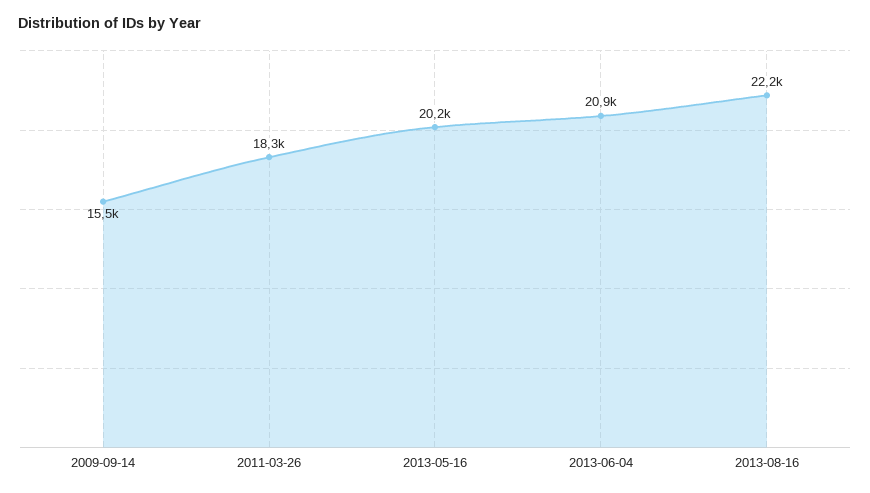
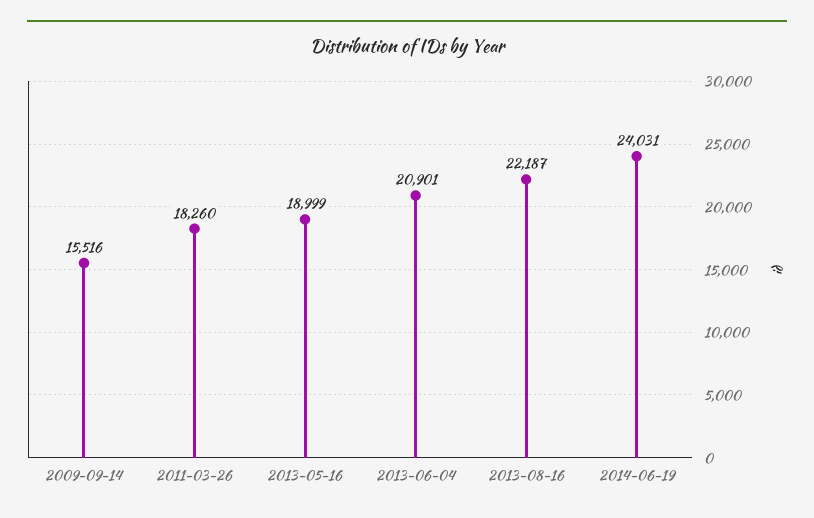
2013-05-16: 20200 -> 18999
2014-06-19: none -> 24031

